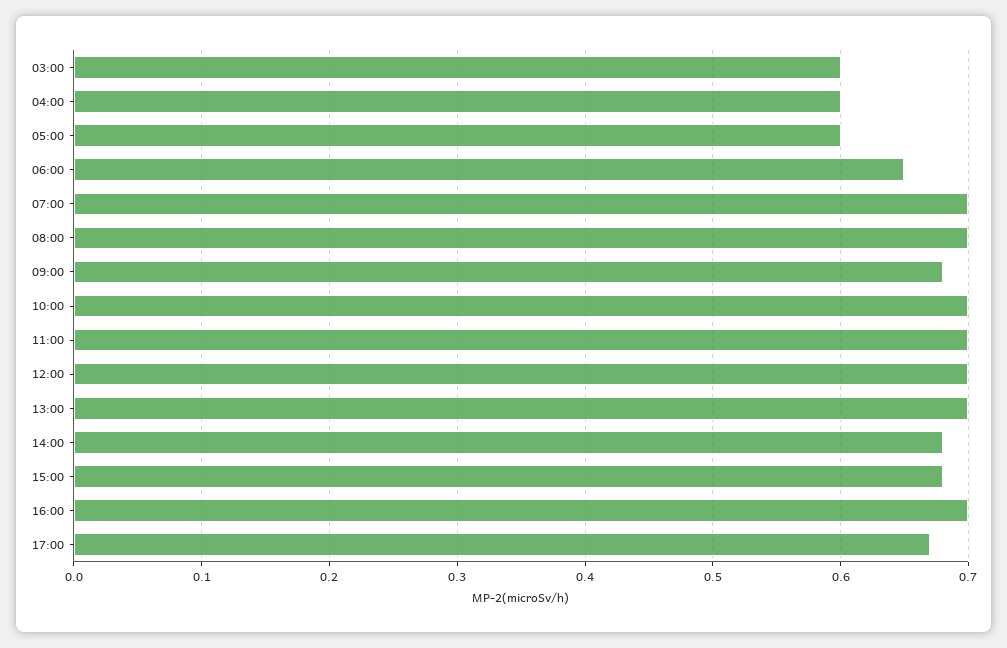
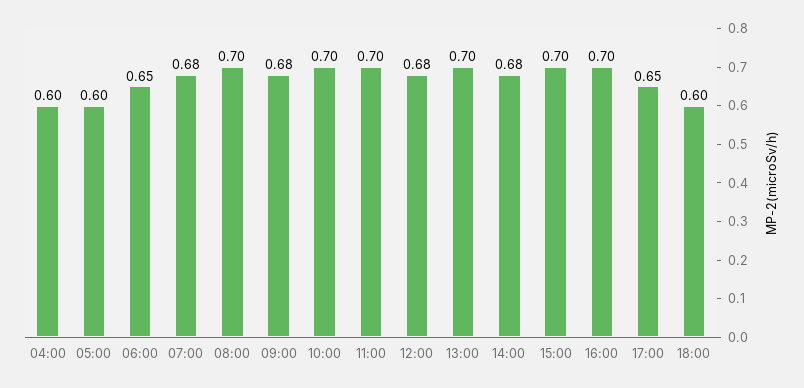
03:00: 0.6 -> none
07:00: 0.7 -> 0.68
12:00: 0.7 -> 0.68
15:00: 0.68 -> 0.7
17:00: 0.67 -> 0.65
18:00: none -> 0.6

